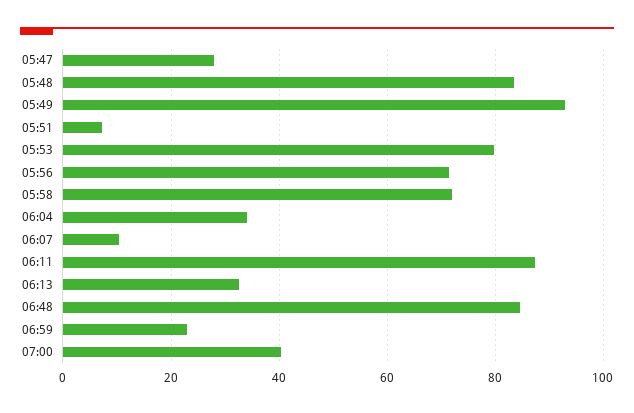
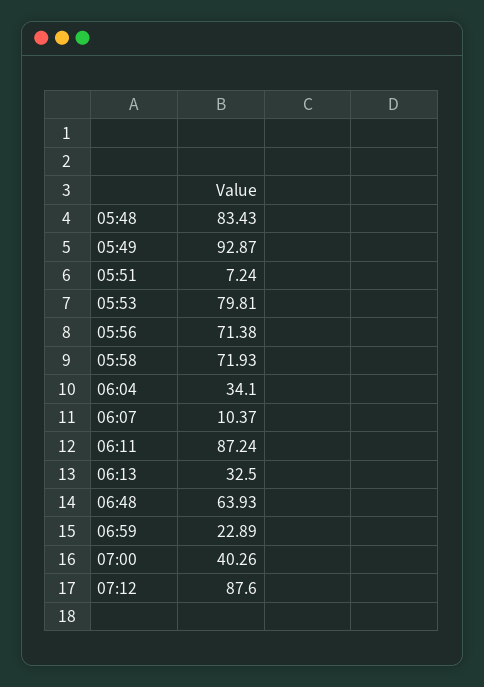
05:47: 28 -> none
06:48: 84 -> 63.93
07:12: none -> 87.6

